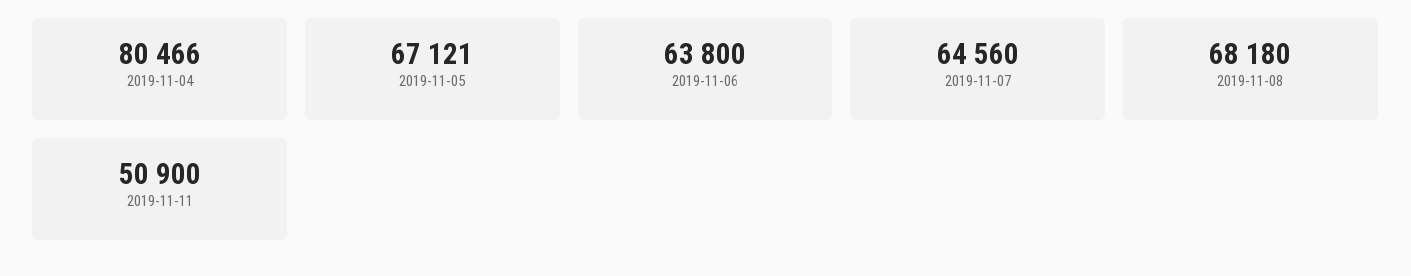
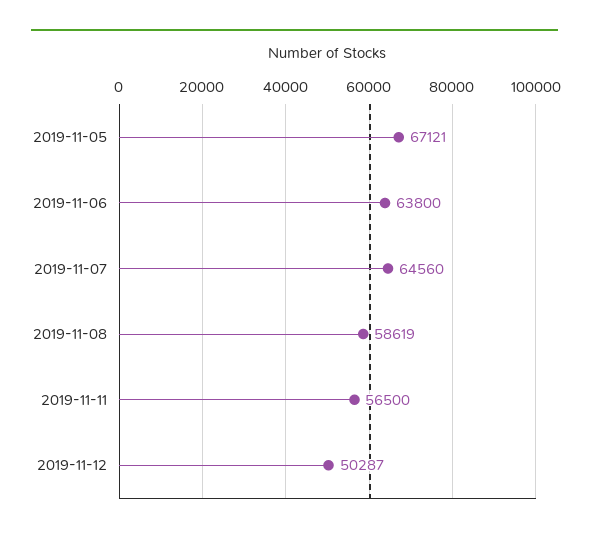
2019-11-04: 80466 -> none
2019-11-08: 68180 -> 58619
2019-11-11: 50900 -> 56500
2019-11-12: none -> 50287

